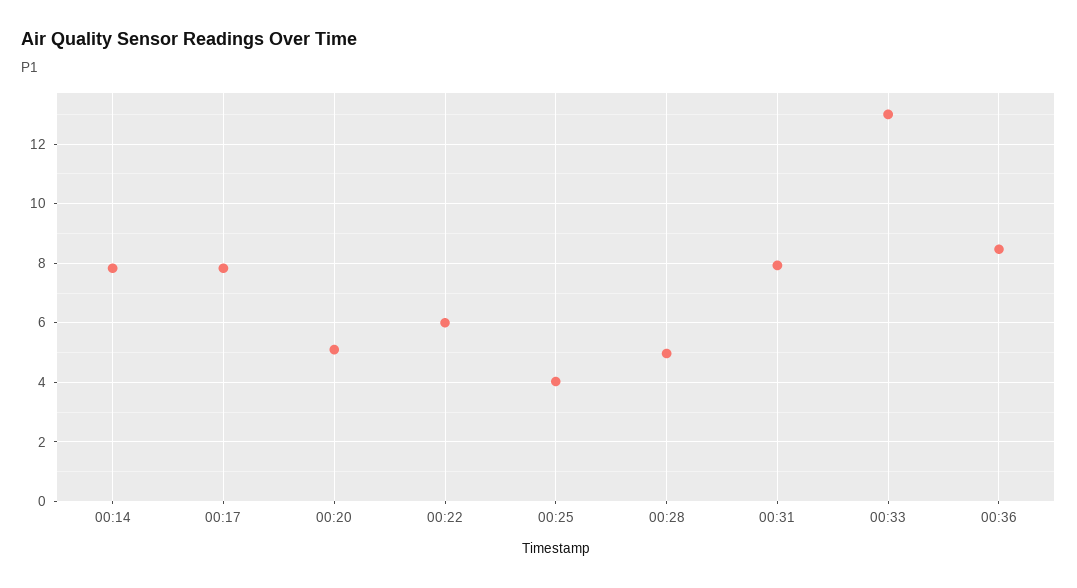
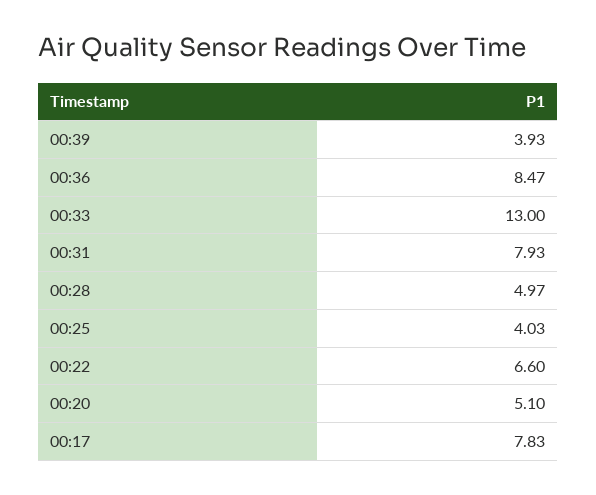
00:14: 7.75 -> none
00:22: 6 -> 6.6
00:39: none -> 3.93

